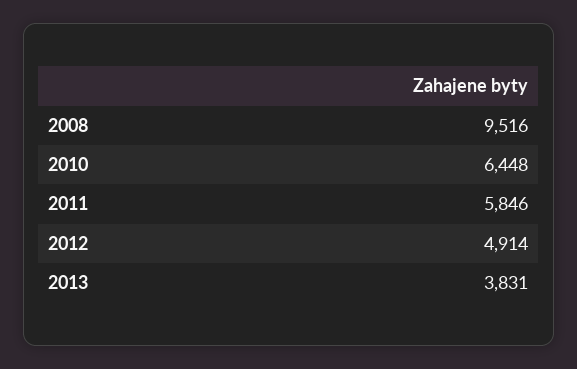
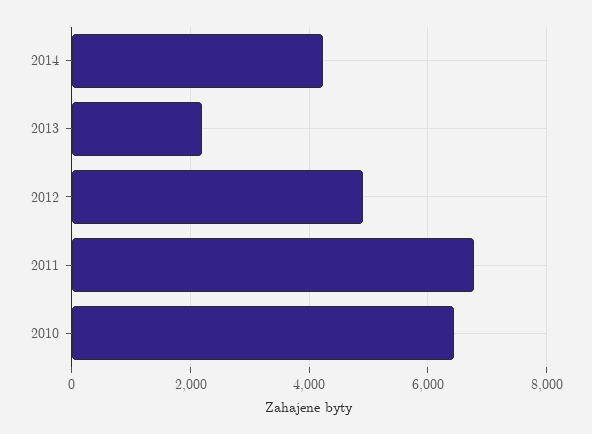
2008: 9516 -> none
2011: 5846 -> 6800
2013: 3831 -> 2200
2014: none -> 4200

